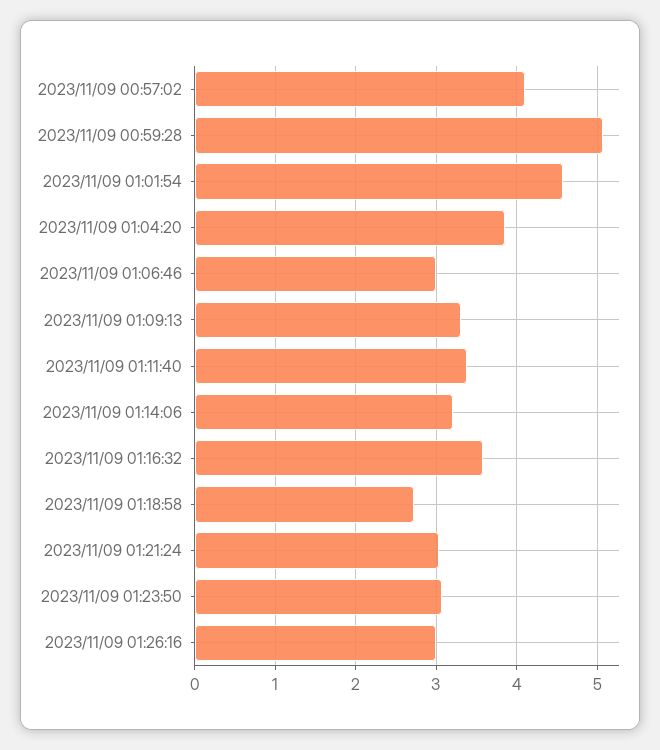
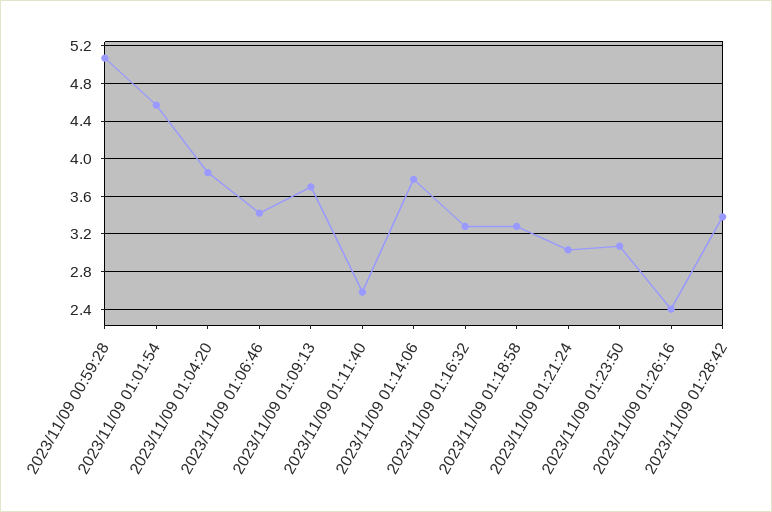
2023/11/09 00:57:02: 4.1 -> none
2023/11/09 01:06:46: 3 -> 3.4
2023/11/09 01:09:13: 3.3 -> 3.7
2023/11/09 01:11:40: 3.4 -> 2.6
2023/11/09 01:14:06: 3.2 -> 3.8
2023/11/09 01:16:32: 3.6 -> 3.3
2023/11/09 01:18:58: 2.7 -> 3.3
2023/11/09 01:26:16: 3 -> 2.4
2023/11/09 01:28:42: none -> 3.4

